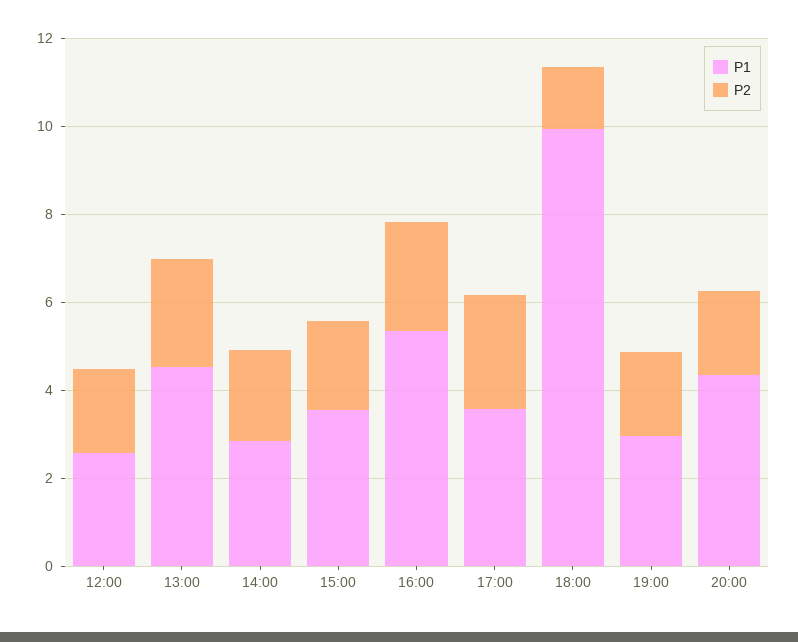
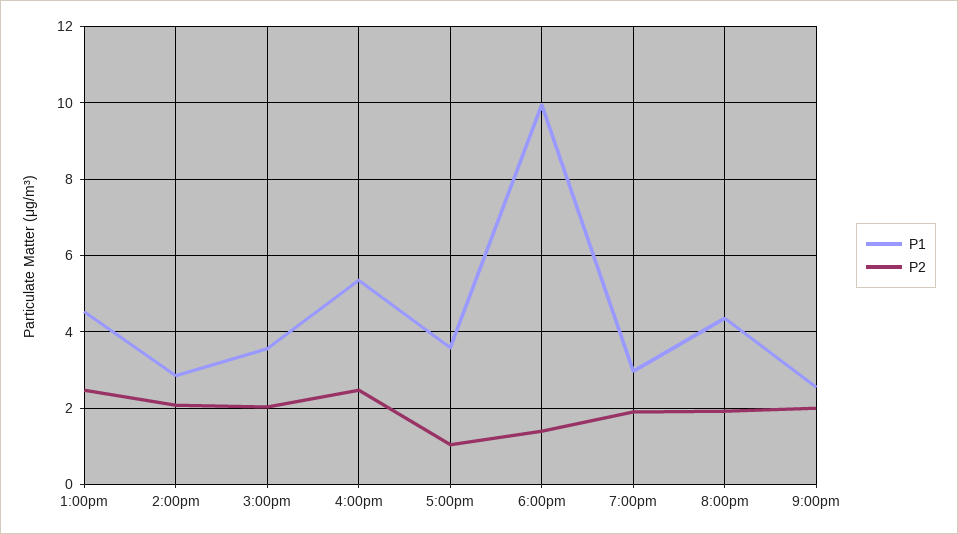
P1, 12:00: 2.5 -> none
P2, 12:00: 2 -> none
P2, 17:00: 2.5 -> 1
P1, 9:00pm: none -> 2.6
P2, 9:00pm: none -> 2

